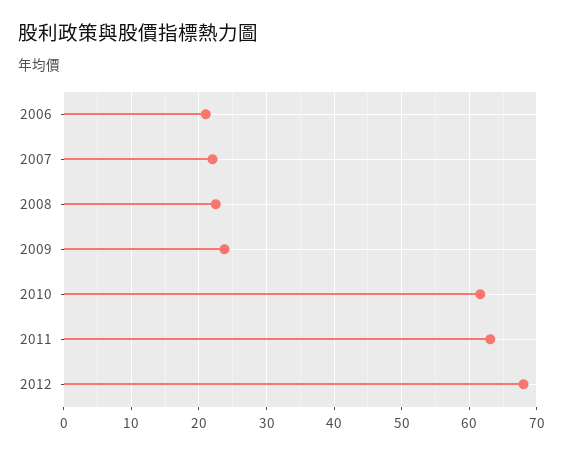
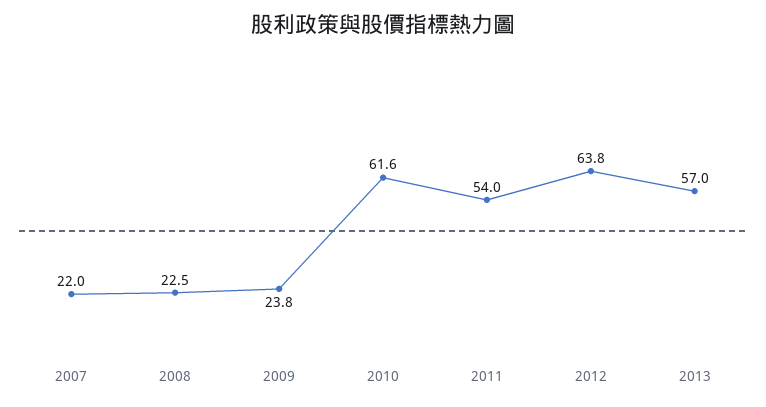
2006: 21 -> none
2011: 63 -> 54
2012: 68 -> 63.8
2013: none -> 57

